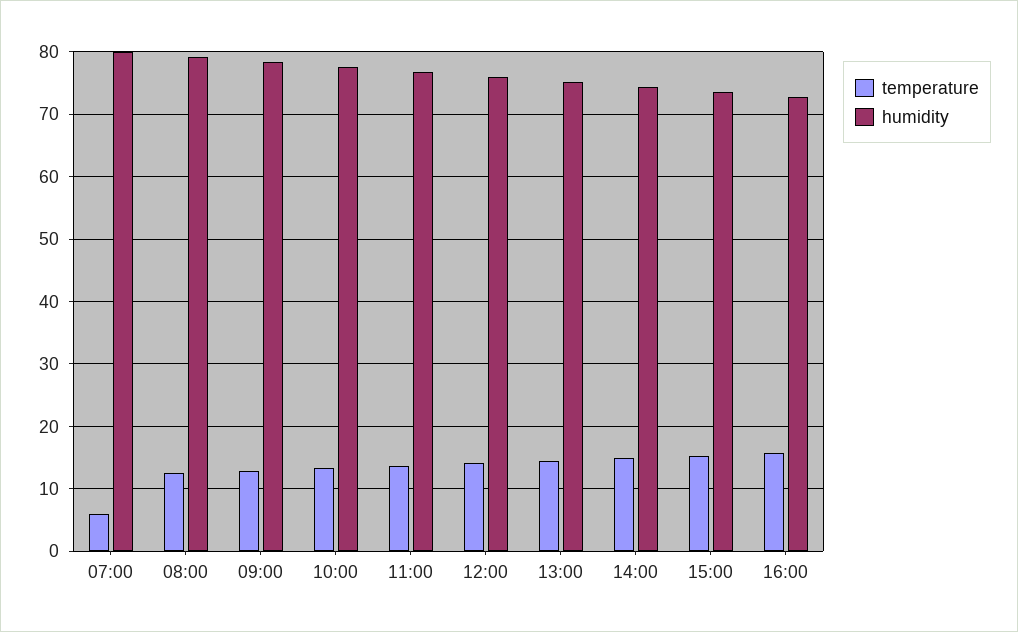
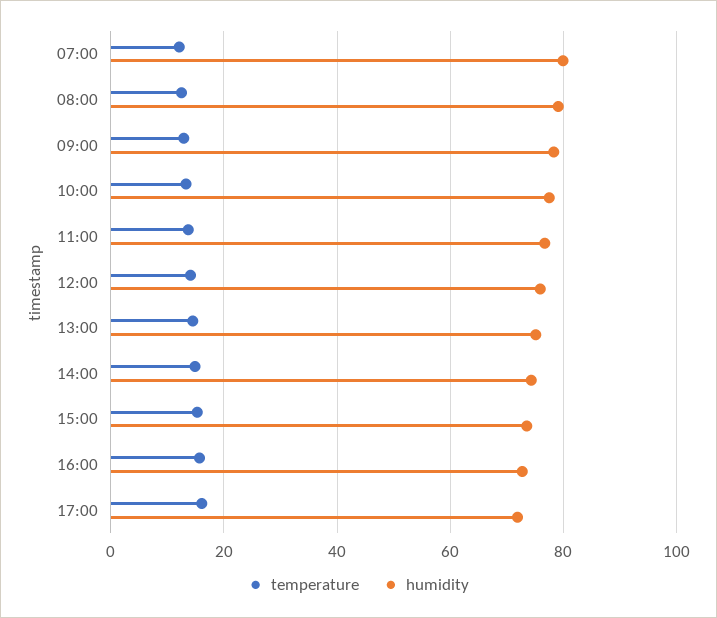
temperature, 07:00: 6 -> 12
temperature, 17:00: none -> 16
humidity, 17:00: none -> 72

